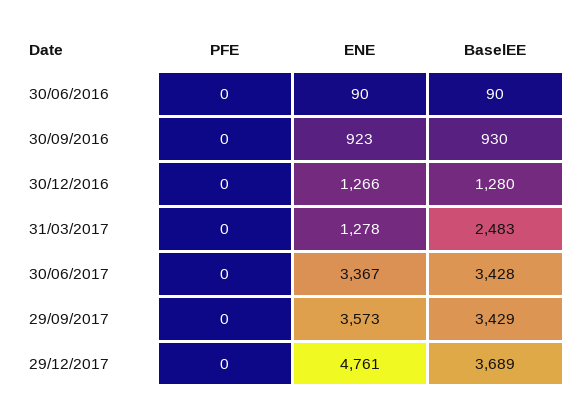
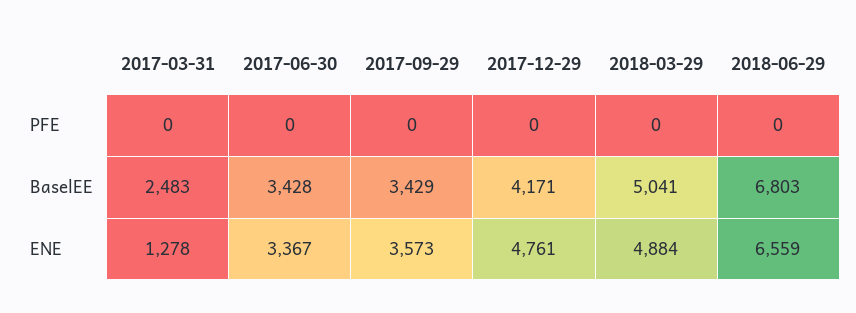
PFE, 30/06/2016: 0 -> none
ENE, 30/06/2016: 90 -> none
BaselEE, 30/06/2016: 90 -> none
PFE, 30/09/2016: 0 -> none
ENE, 30/09/2016: 923 -> none
BaselEE, 30/09/2016: 930 -> none
PFE, 30/12/2016: 0 -> none
ENE, 30/12/2016: 1266 -> none
BaselEE, 30/12/2016: 1280 -> none
BaselEE, 29/12/2017: 3689 -> 4171
PFE, 2018-03-29: none -> 0
PFE, 2018-06-29: none -> 0
BaselEE, 2018-03-29: none -> 5041
BaselEE, 2018-06-29: none -> 6803
ENE, 2018-03-29: none -> 4884
ENE, 2018-06-29: none -> 6559

